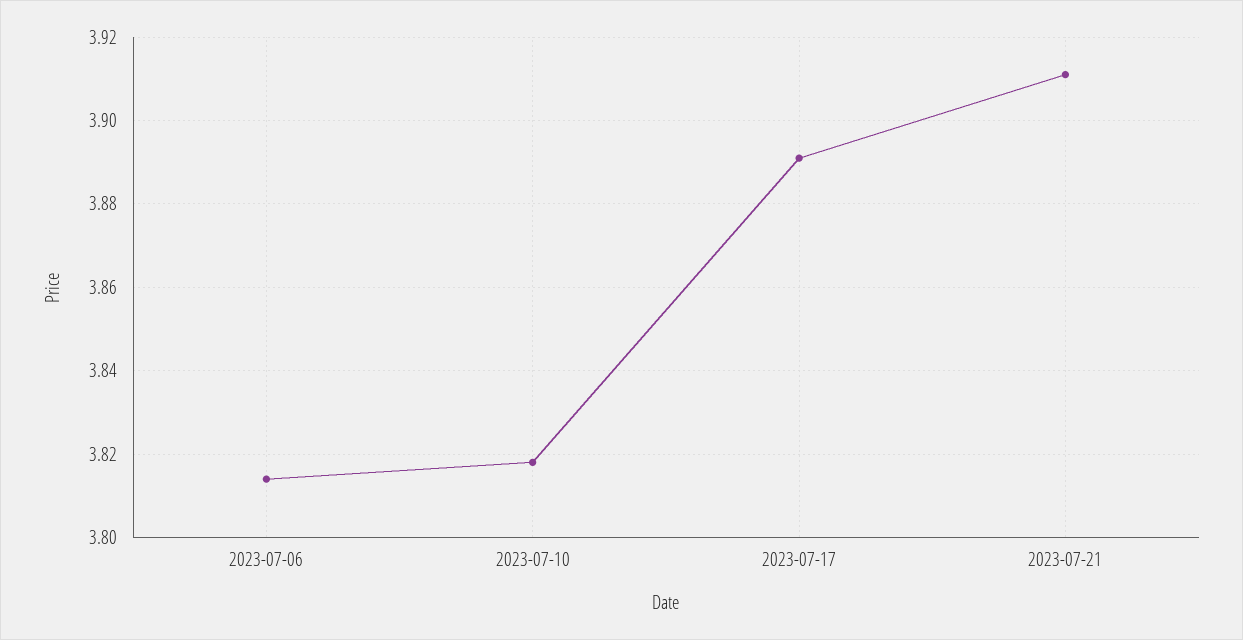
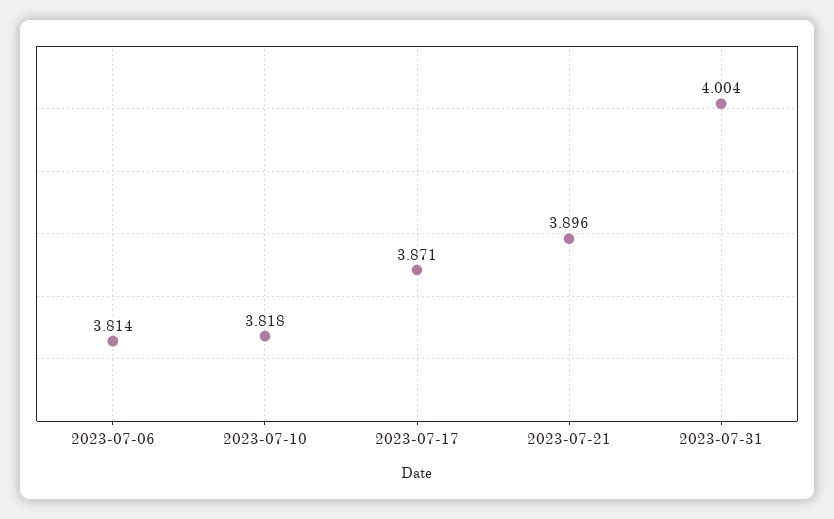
2023-07-17: 3.89 -> 3.871
2023-07-21: 3.91 -> 3.896
2023-07-31: none -> 4.004

